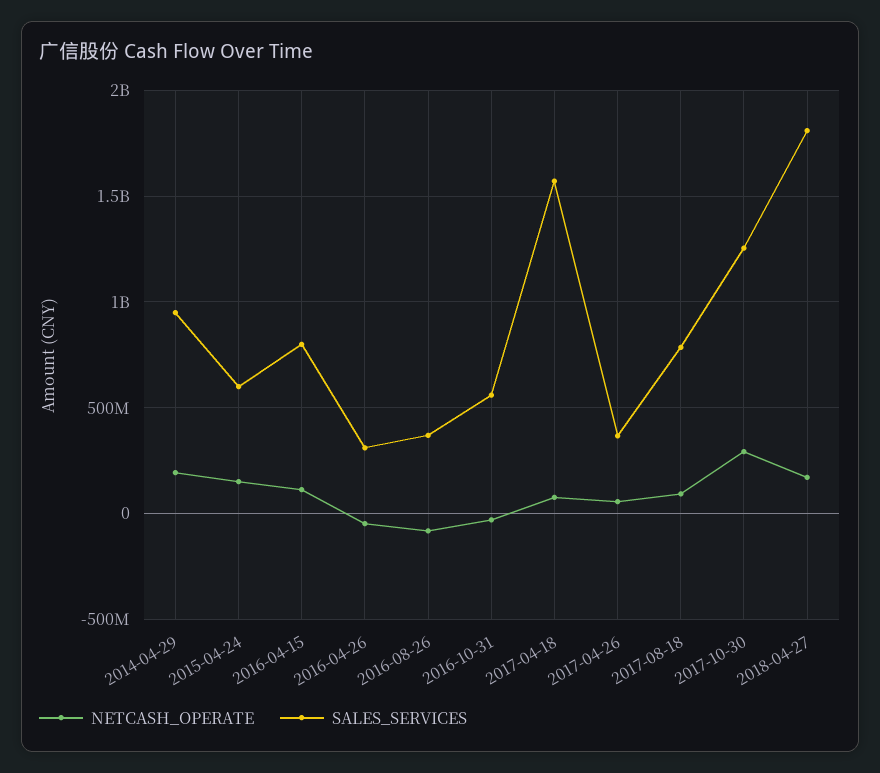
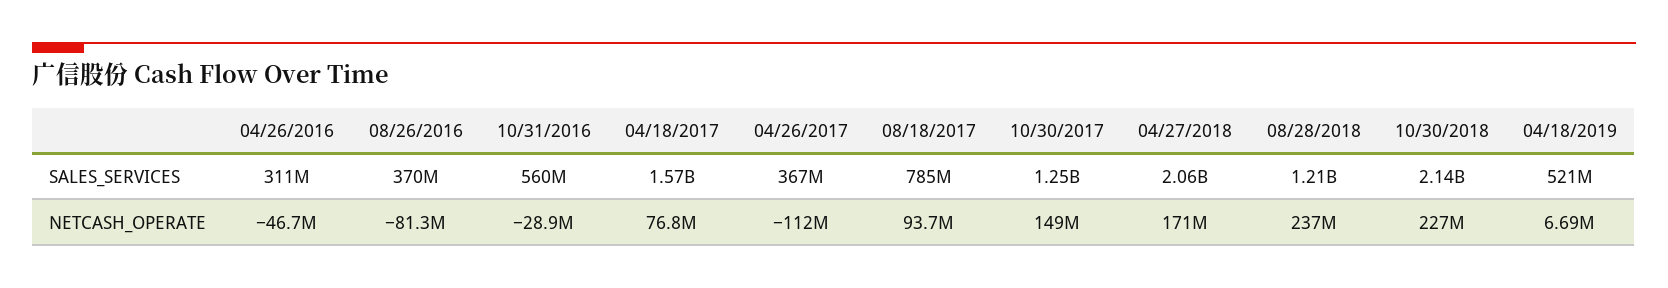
NETCASH_OPERATE, 2014-04-29: 200000000 -> none
SALES_SERVICES, 2014-04-29: 950000000 -> none
NETCASH_OPERATE, 2015-04-24: 150000000 -> none
SALES_SERVICES, 2015-04-24: 600000000 -> none
NETCASH_OPERATE, 2016-04-15: 100000000 -> none
SALES_SERVICES, 2016-04-15: 800000000 -> none
NETCASH_OPERATE, 2017-04-26: 50000000 -> -112000000
NETCASH_OPERATE, 2017-10-30: 300000000 -> 149000000
SALES_SERVICES, 2018-04-27: 1800000000 -> 2060000000
SALES_SERVICES, 08/28/2018: none -> 1210000000
SALES_SERVICES, 10/30/2018: none -> 2140000000
SALES_SERVICES, 04/18/2019: none -> 521000000
NETCASH_OPERATE, 08/28/2018: none -> 237000000
NETCASH_OPERATE, 10/30/2018: none -> 227000000
NETCASH_OPERATE, 04/18/2019: none -> 6690000

